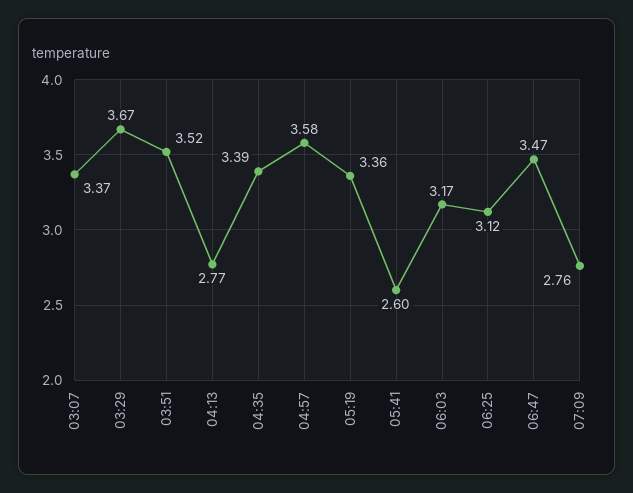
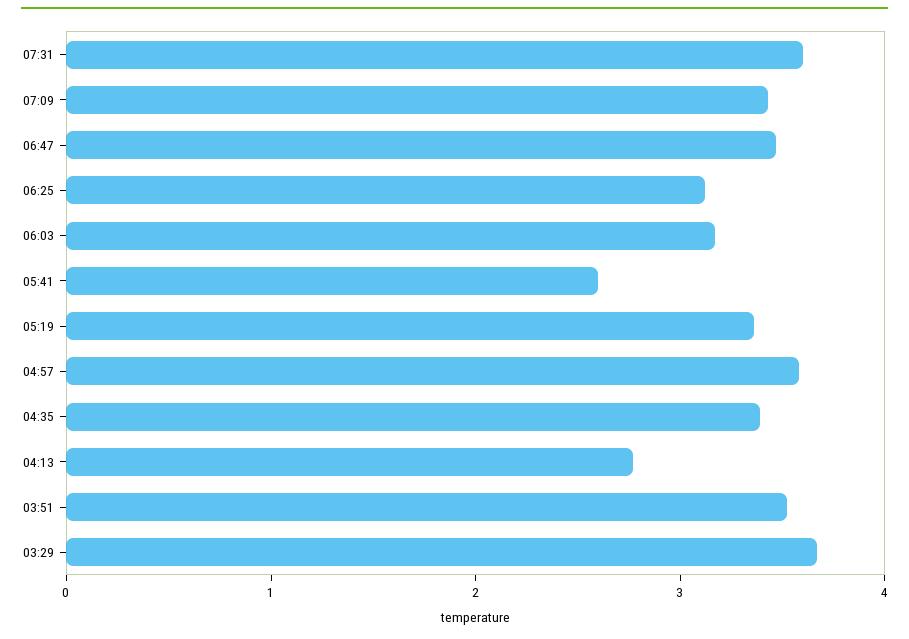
03:07: 3.37 -> none
07:09: 2.76 -> 3.4
07:31: none -> 3.6

